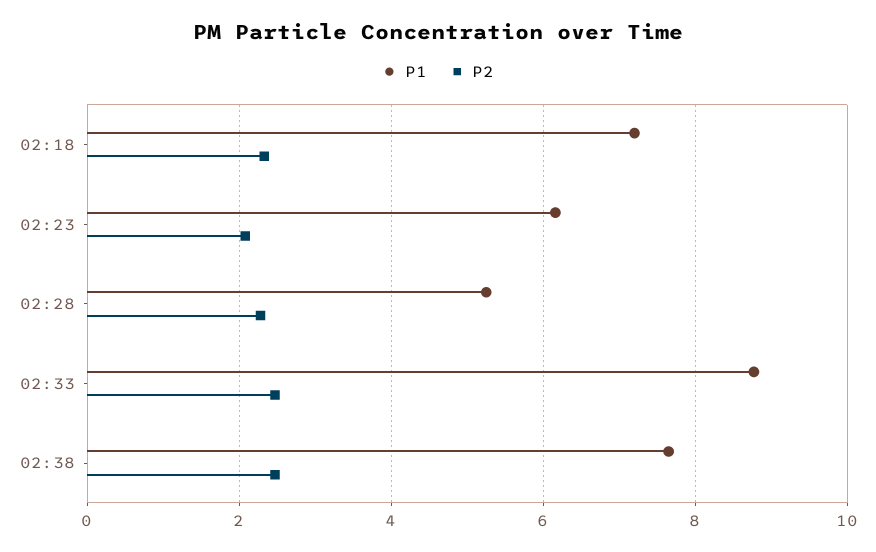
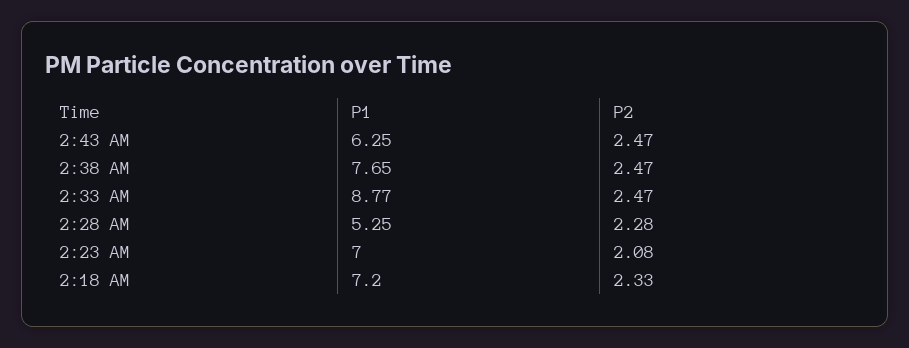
P1, 02:23: 6.2 -> 7
P1, 2:43 AM: none -> 6.25
P2, 2:43 AM: none -> 2.47

